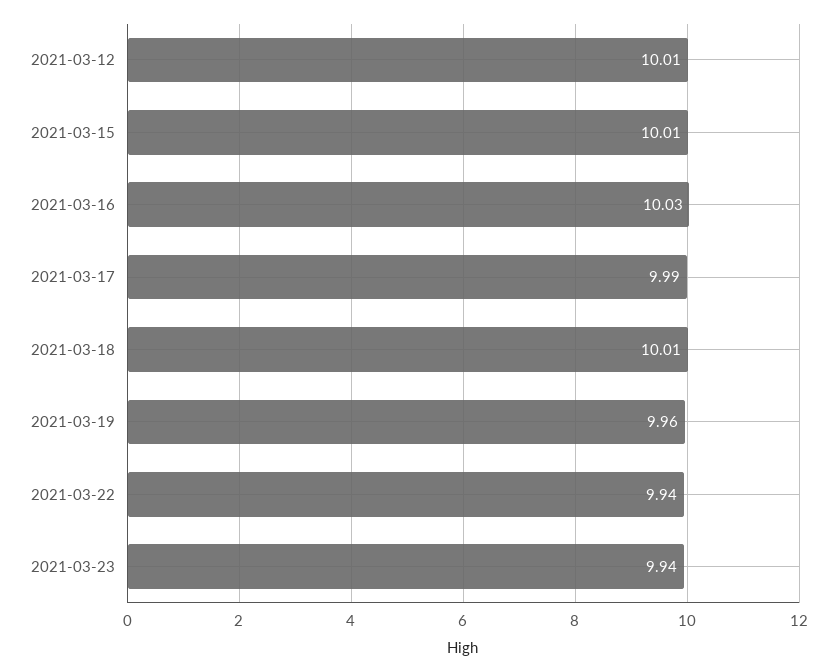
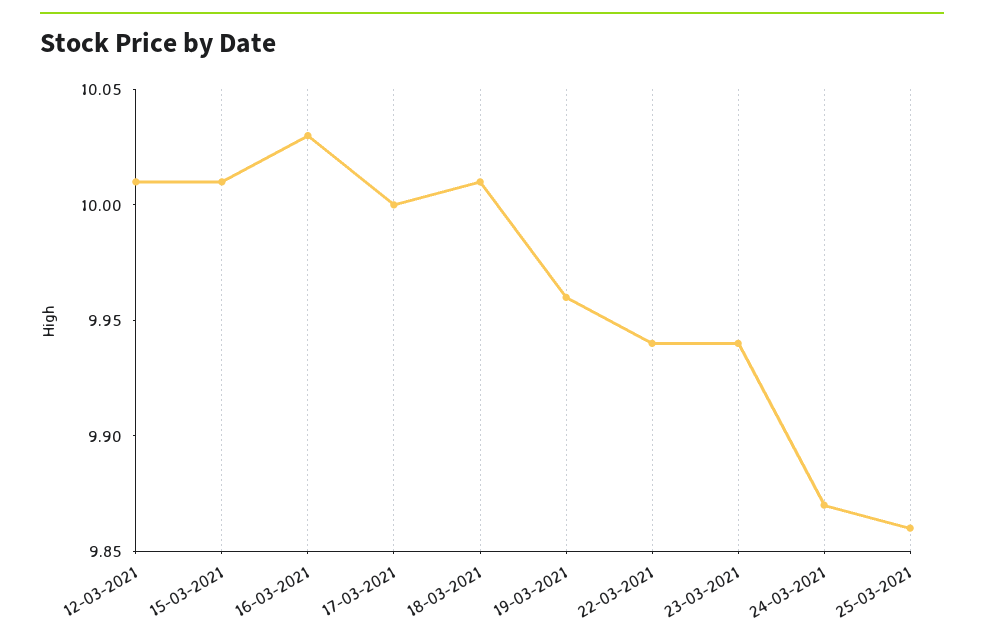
2021-03-17: 9.99 -> 10
24-03-2021: none -> 9.87
25-03-2021: none -> 9.86

